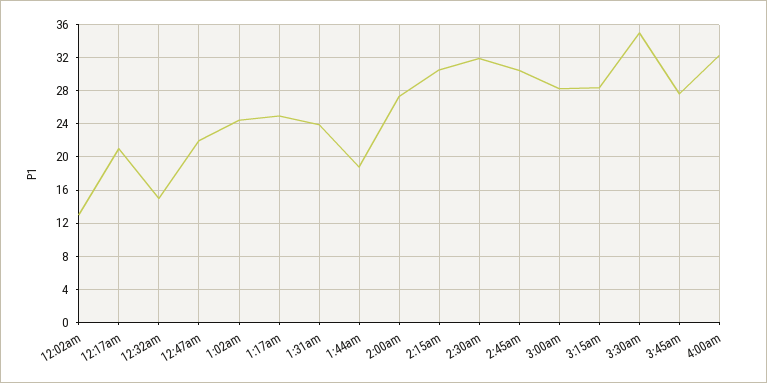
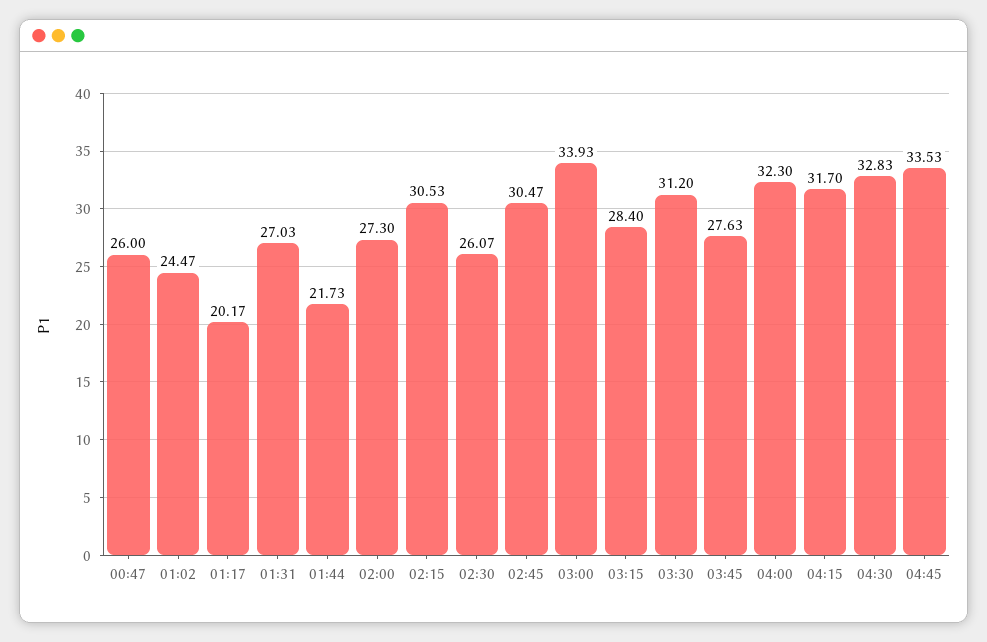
12:02am: 13 -> none
12:17am: 21 -> none
12:32am: 15 -> none
12:47am: 22 -> 26
1:17am: 25 -> 20.17
1:31am: 24 -> 27.03
1:44am: 19 -> 21.73
2:30am: 32 -> 26.07
3:00am: 28 -> 33.93
3:30am: 35 -> 31.2
04:15: none -> 31.7
04:30: none -> 32.83
04:45: none -> 33.53

